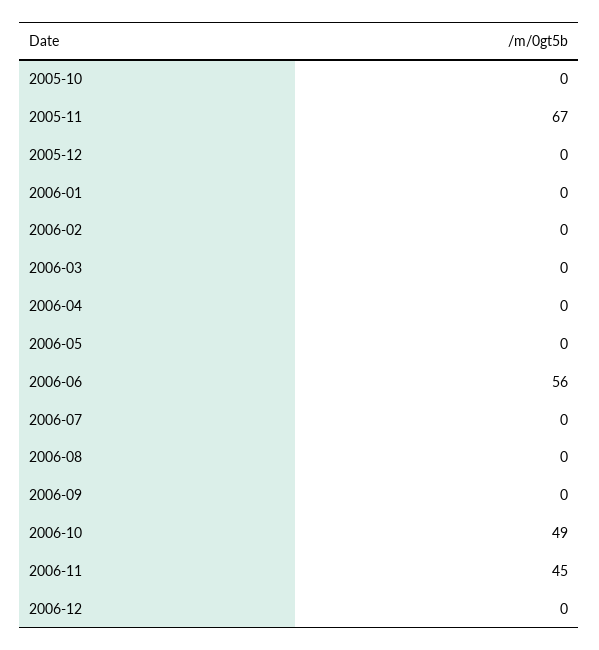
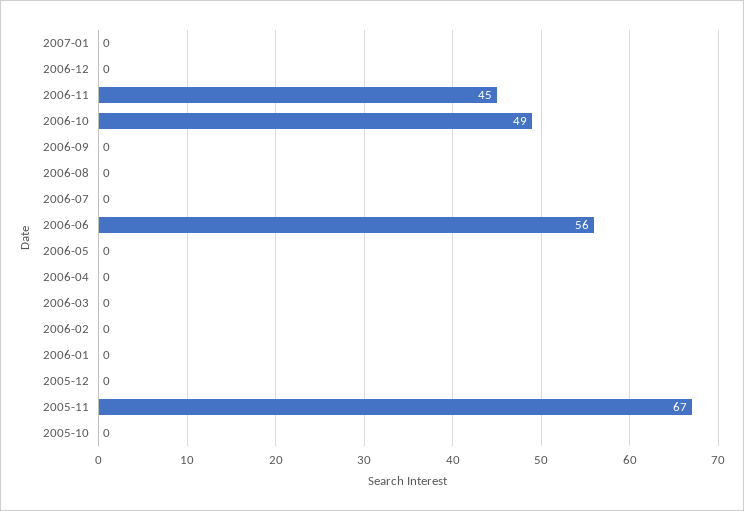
2007-01: none -> 0

